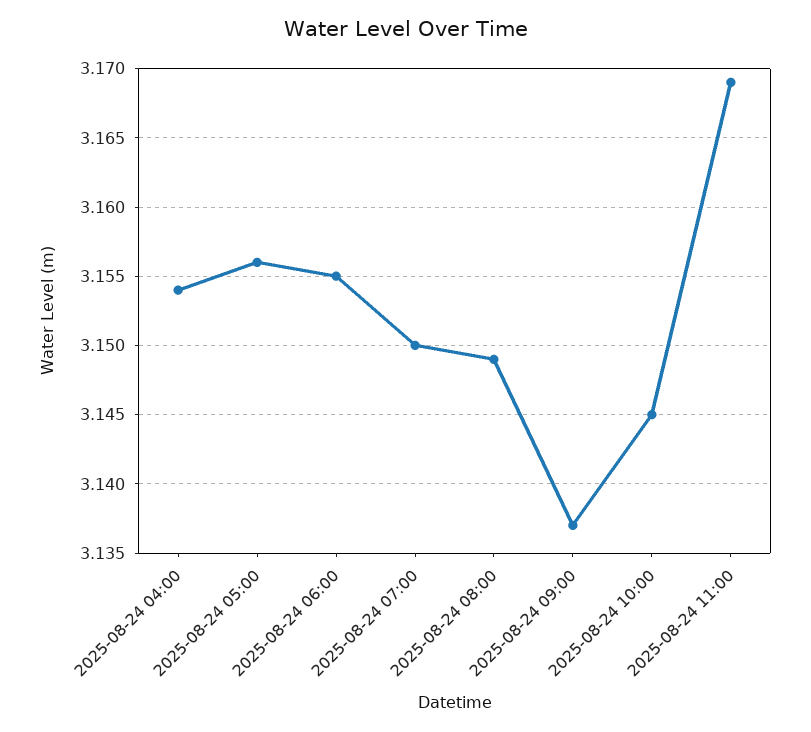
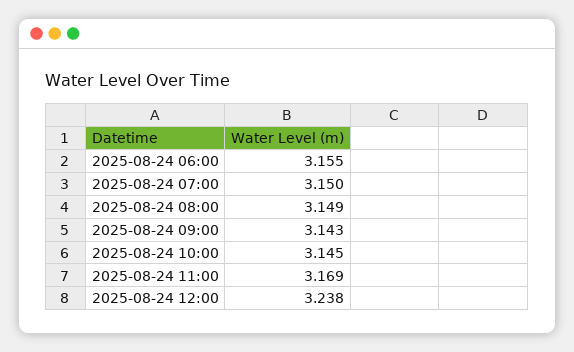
2025-08-24 04:00: 3.154 -> none
2025-08-24 05:00: 3.156 -> none
2025-08-24 09:00: 3.137 -> 3.143
2025-08-24 12:00: none -> 3.238

